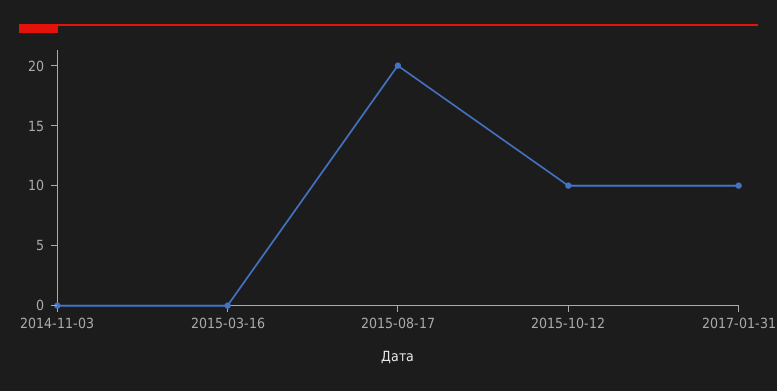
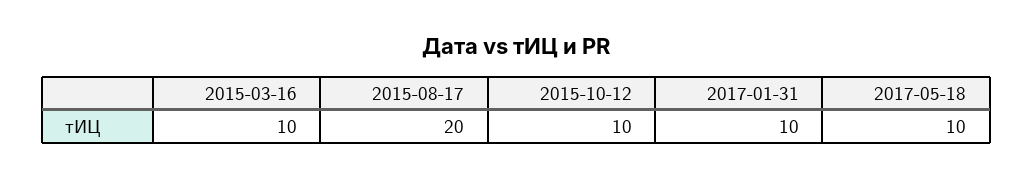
2014-11-03: 0 -> none
2015-03-16: 0 -> 10
2017-05-18: none -> 10

